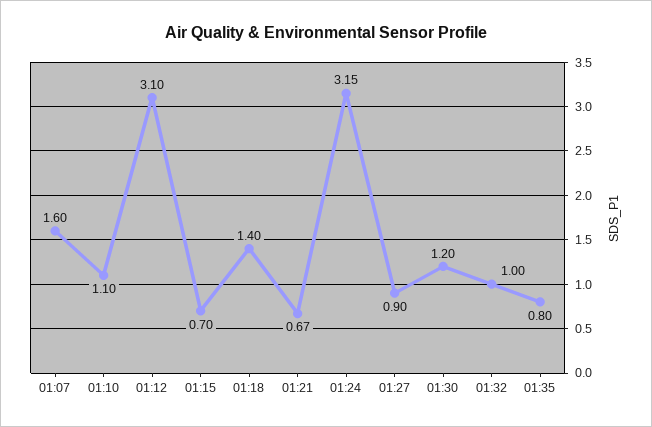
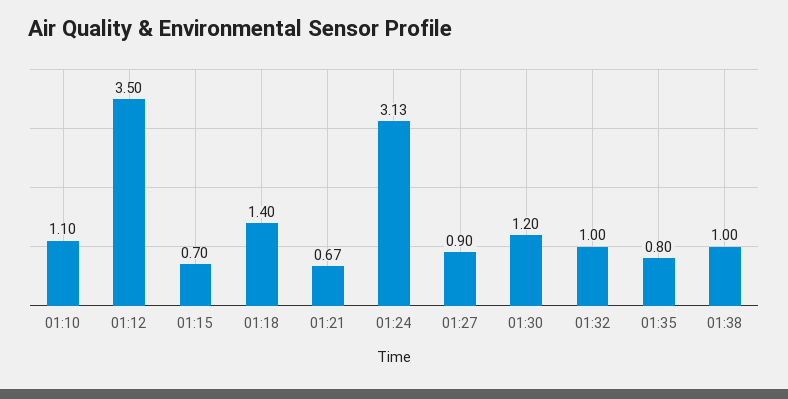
01:07: 1.6 -> none
01:12: 3.1 -> 3.5
01:24: 3.15 -> 3.13
01:38: none -> 1

